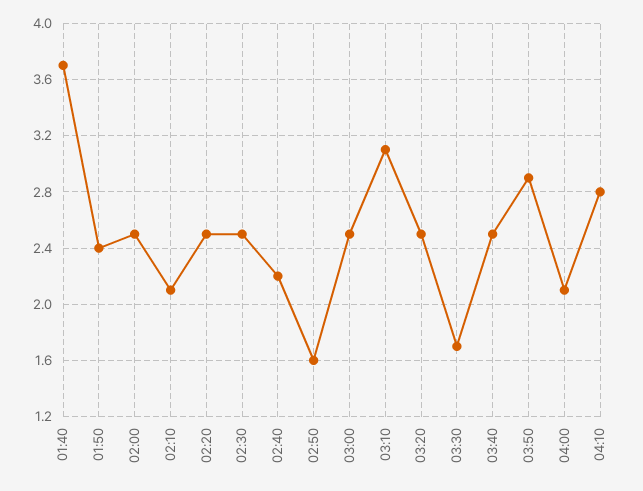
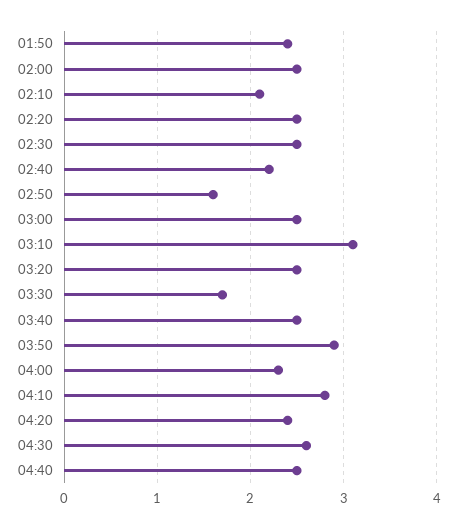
01:40: 3.7 -> none
04:00: 2.1 -> 2.3
04:20: none -> 2.4
04:30: none -> 2.6
04:40: none -> 2.5

